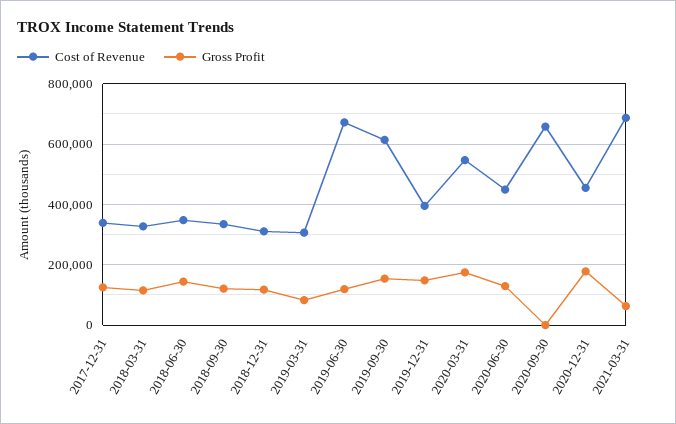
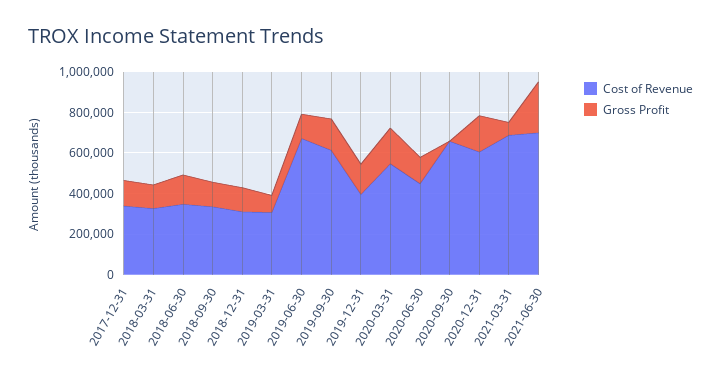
Cost of Revenue, 2020-12-31: 460000 -> 600000
Cost of Revenue, 2021-06-30: none -> 700000
Gross Profit, 2021-06-30: none -> 250000

